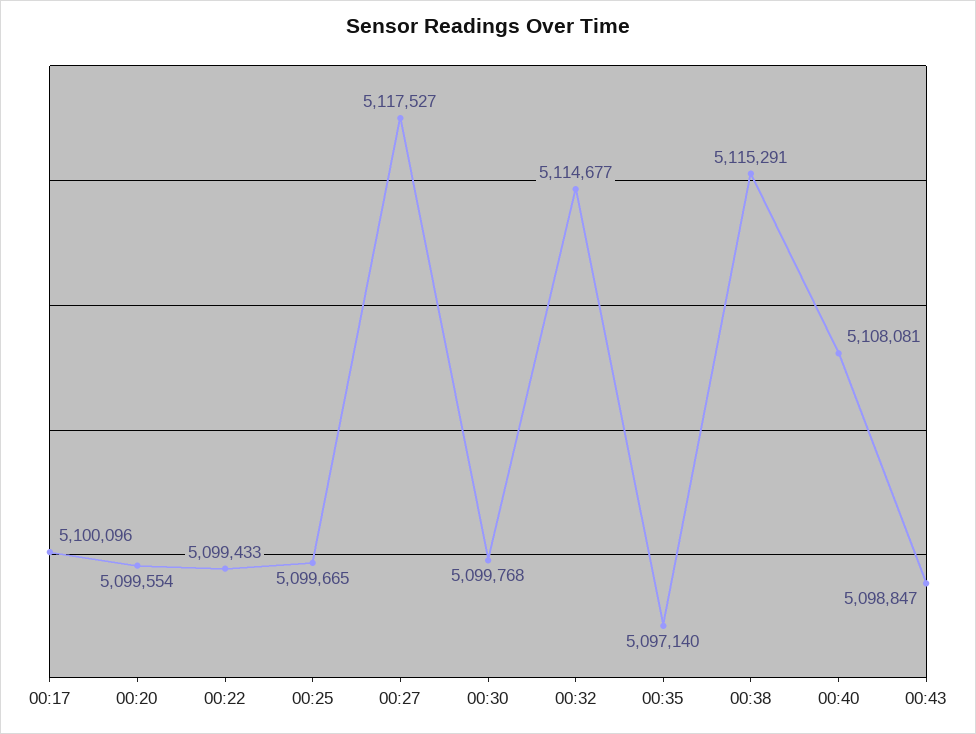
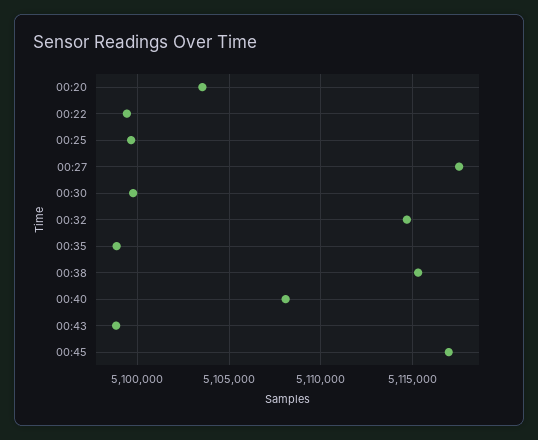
00:17: 5100096 -> none
00:20: 5099554 -> 5103500
00:35: 5097140 -> 5099000
00:45: none -> 5117000

